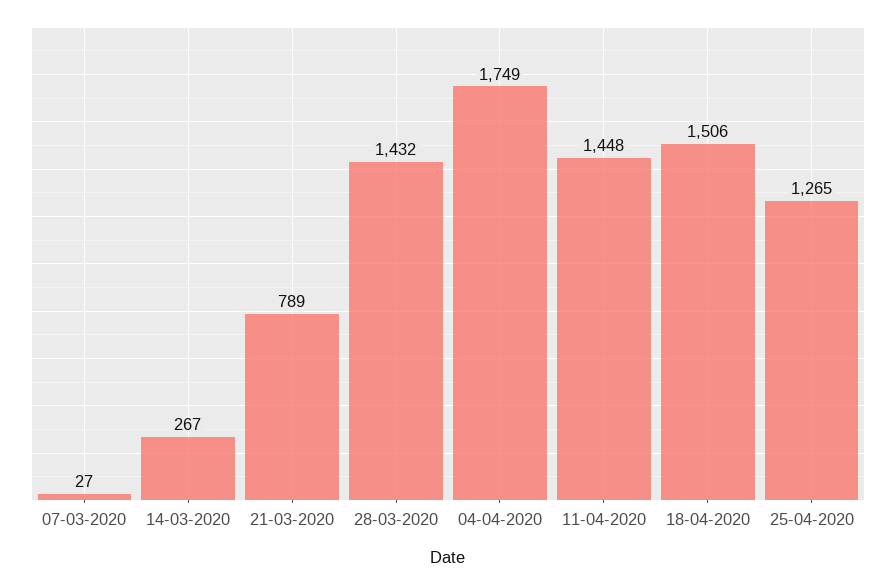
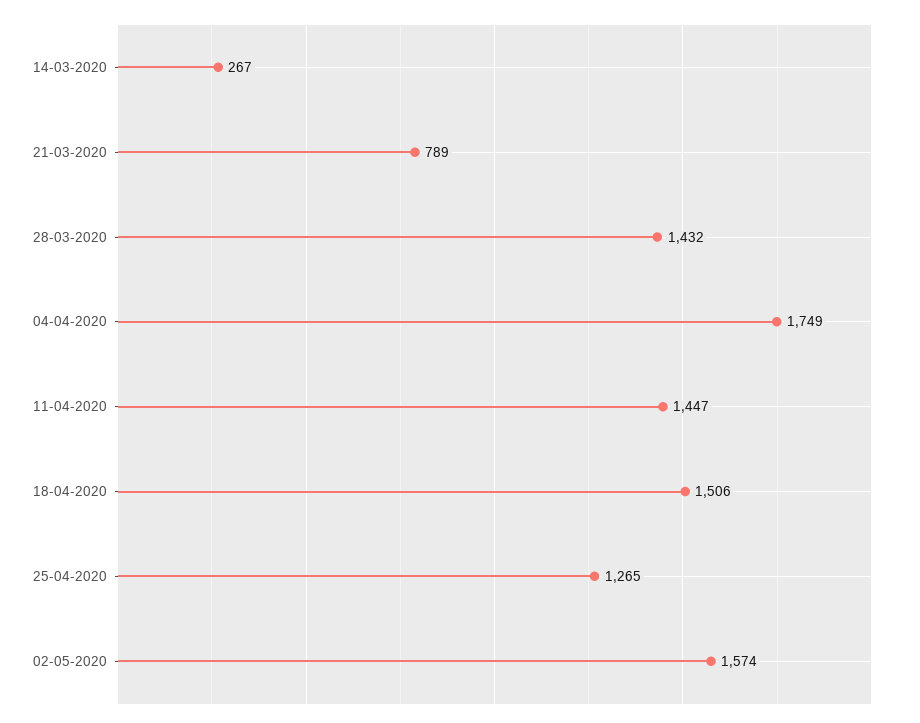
07-03-2020: 27 -> none
11-04-2020: 1448 -> 1447
02-05-2020: none -> 1574

